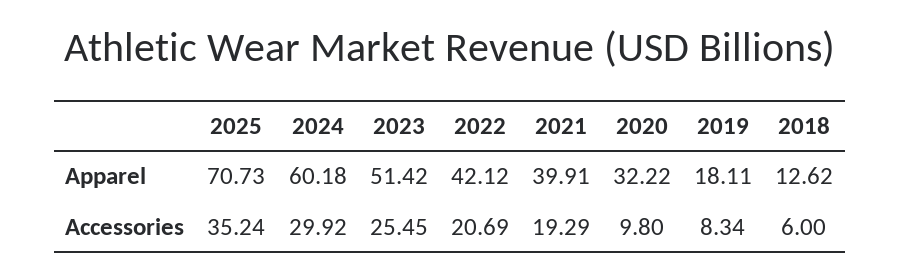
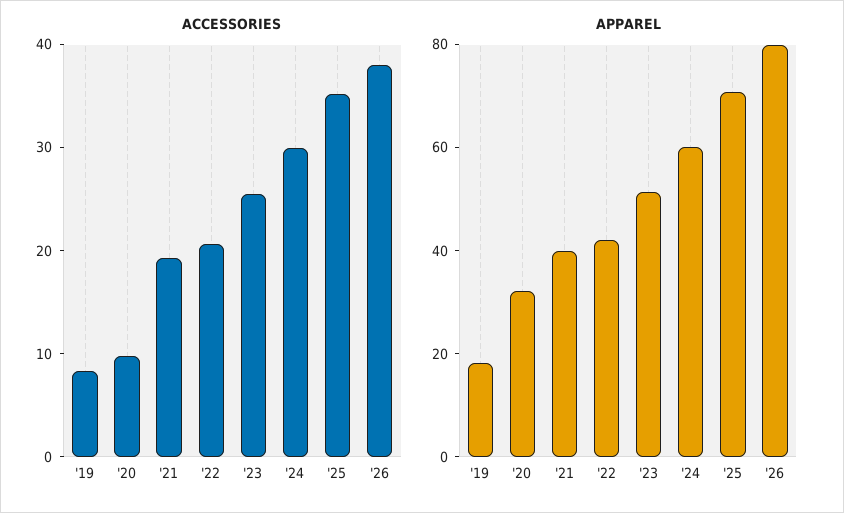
Apparel, 2018: 12.62 -> none
Accessories, 2018: 6 -> none
Accessories, '26: none -> 38
Apparel, '26: none -> 80

